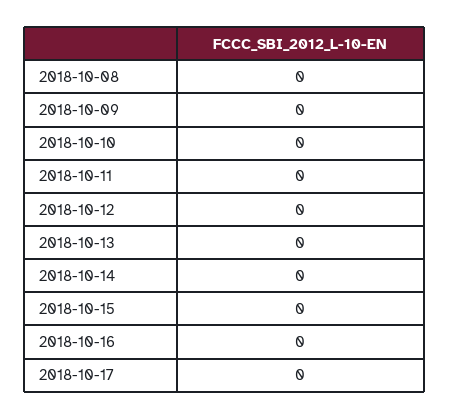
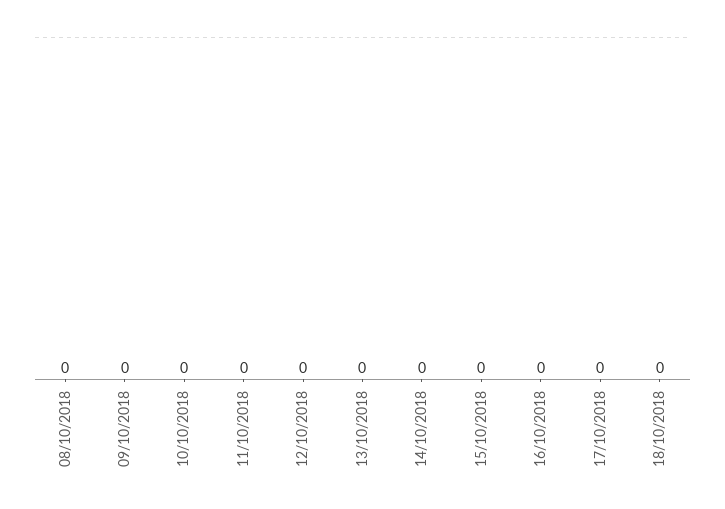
18/10/2018: none -> 0

